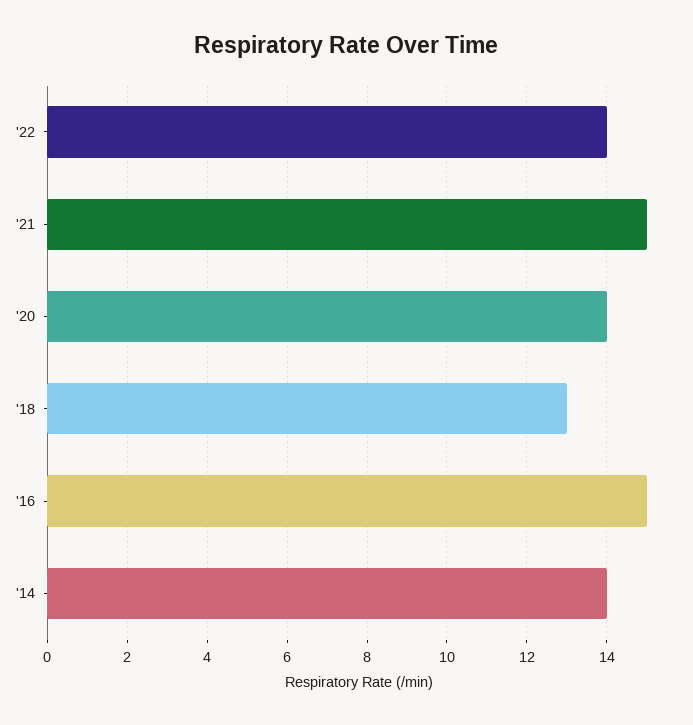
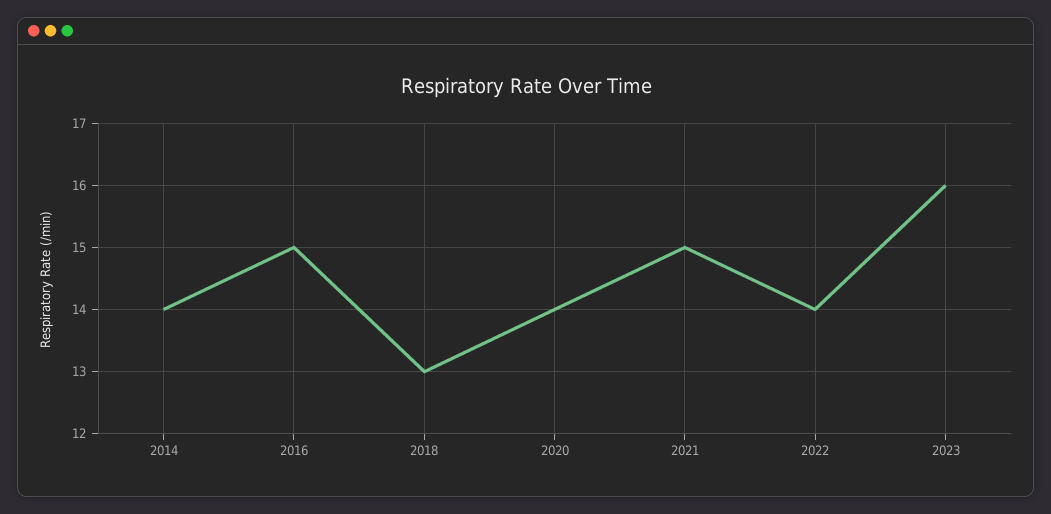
2023: none -> 16

